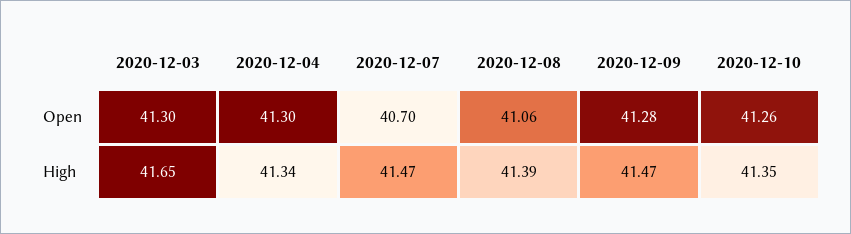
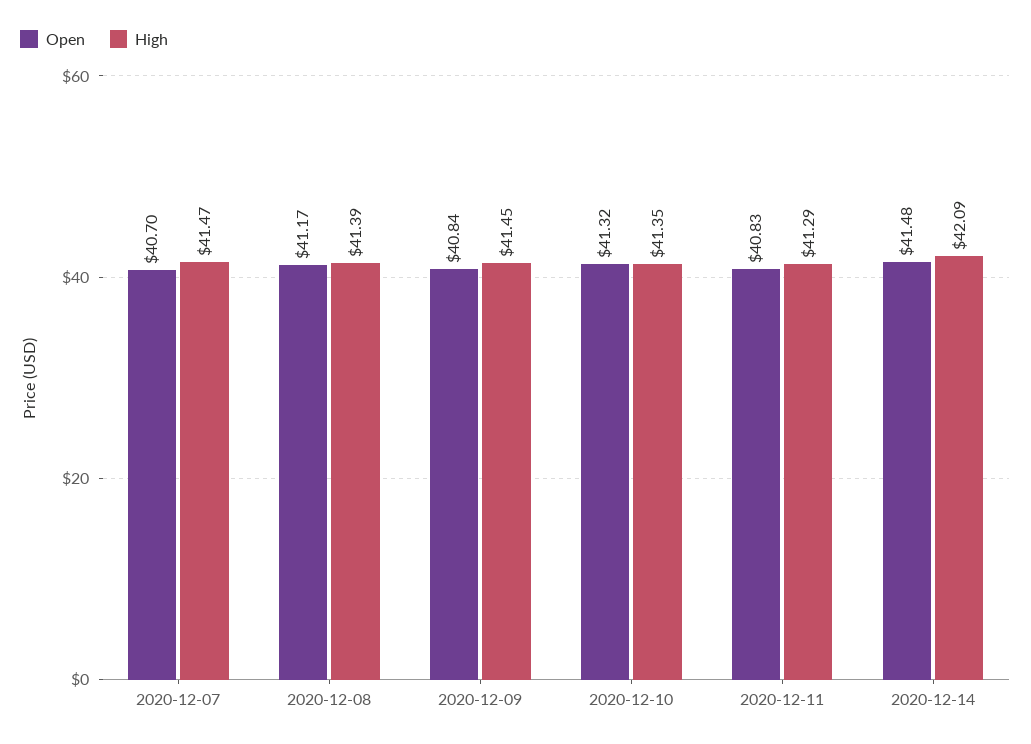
Open, 2020-12-03: 41.3 -> none
Open, 2020-12-04: 41.3 -> none
Open, 2020-12-08: 41.06 -> 41.17
Open, 2020-12-09: 41.28 -> 40.84
Open, 2020-12-10: 41.26 -> 41.32
High, 2020-12-03: 41.65 -> none
High, 2020-12-04: 41.34 -> none
High, 2020-12-09: 41.47 -> 41.45
Open, 2020-12-11: none -> 40.83
High, 2020-12-11: none -> 41.29
Open, 2020-12-14: none -> 41.48
High, 2020-12-14: none -> 42.09

